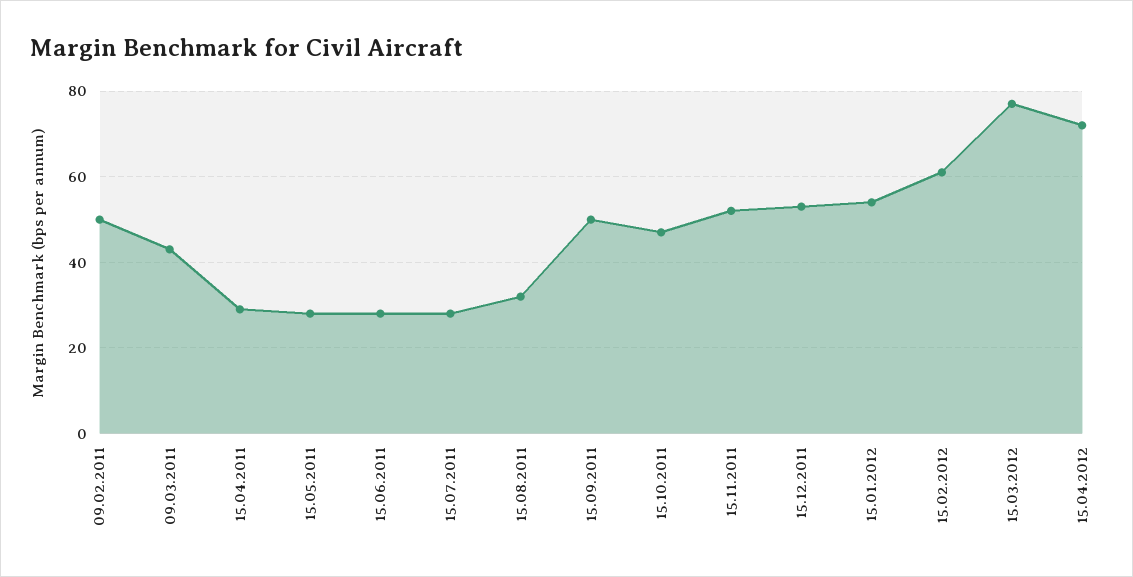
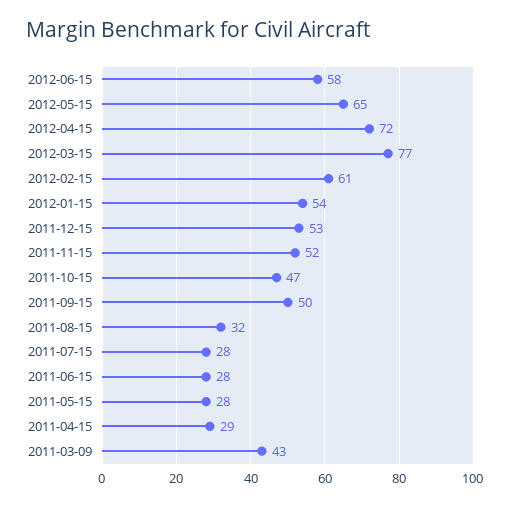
09.02.2011: 50 -> none
2012-06-15: none -> 58
2012-05-15: none -> 65

